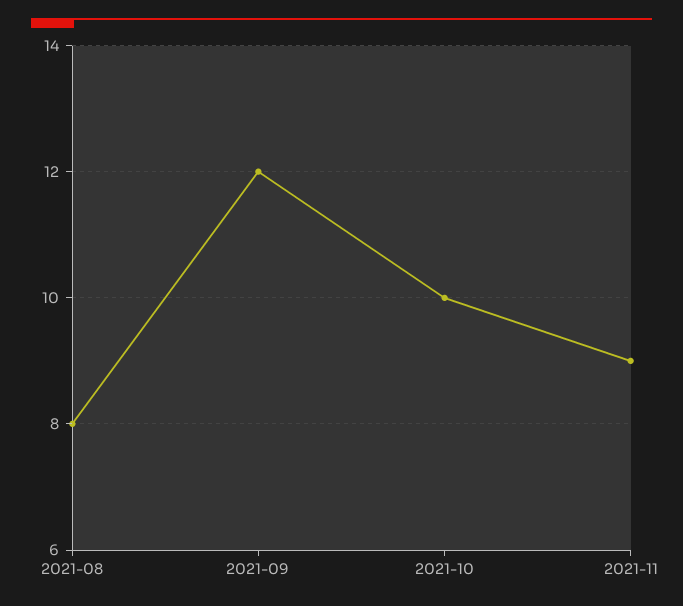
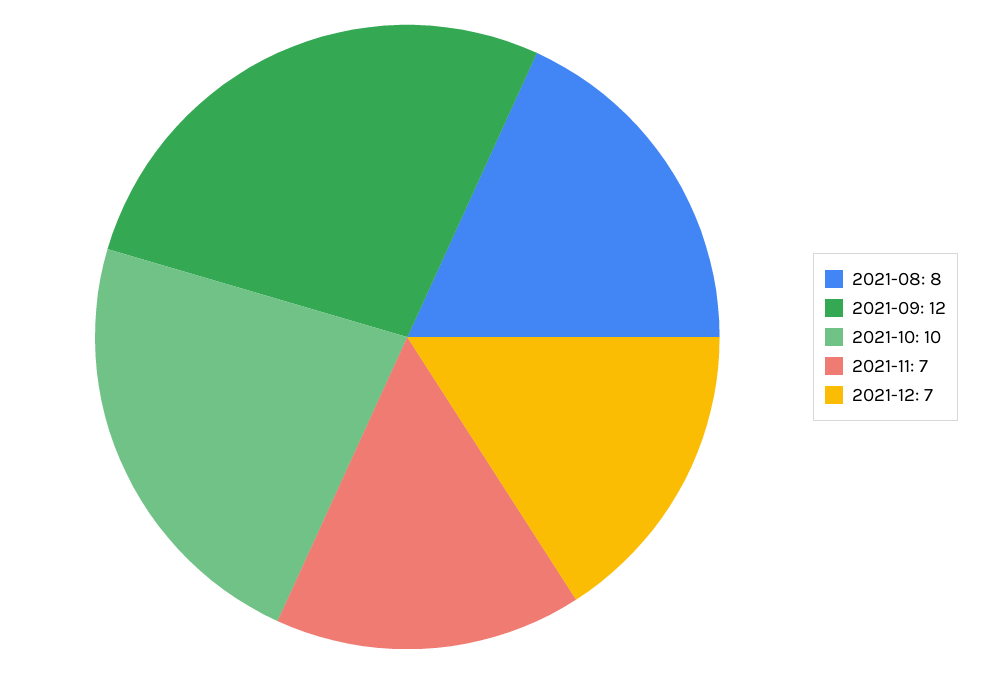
2021-11: 9 -> 7
2021-12: none -> 7

